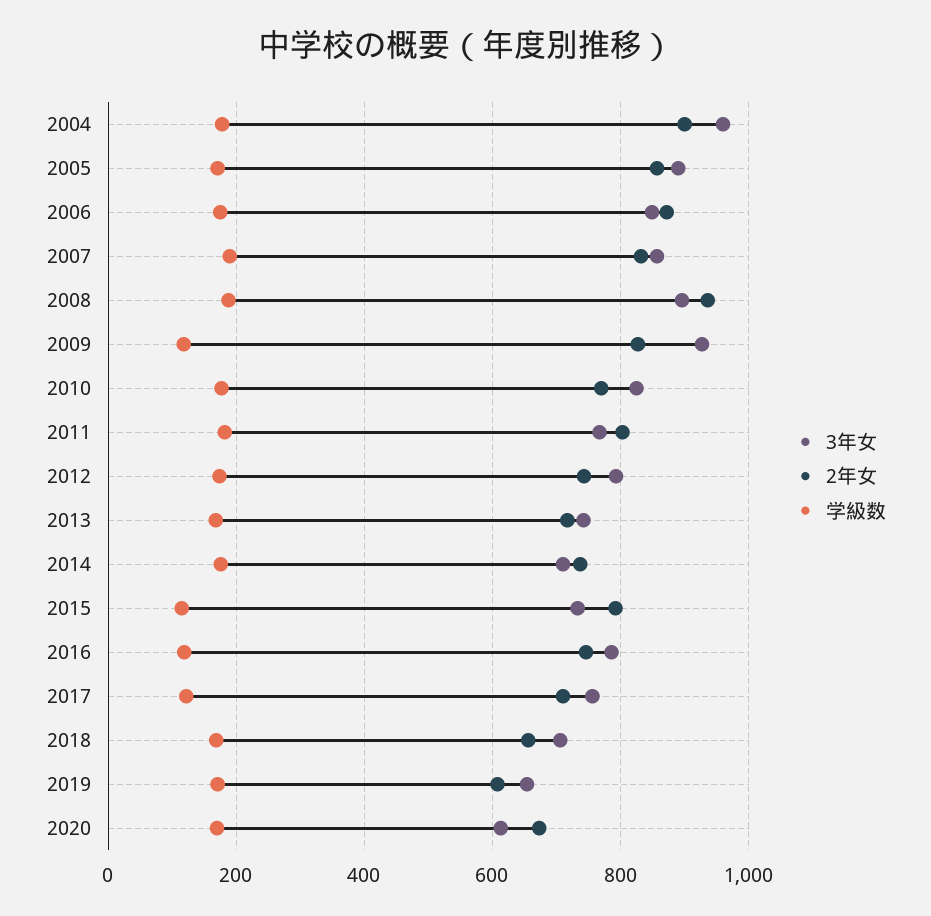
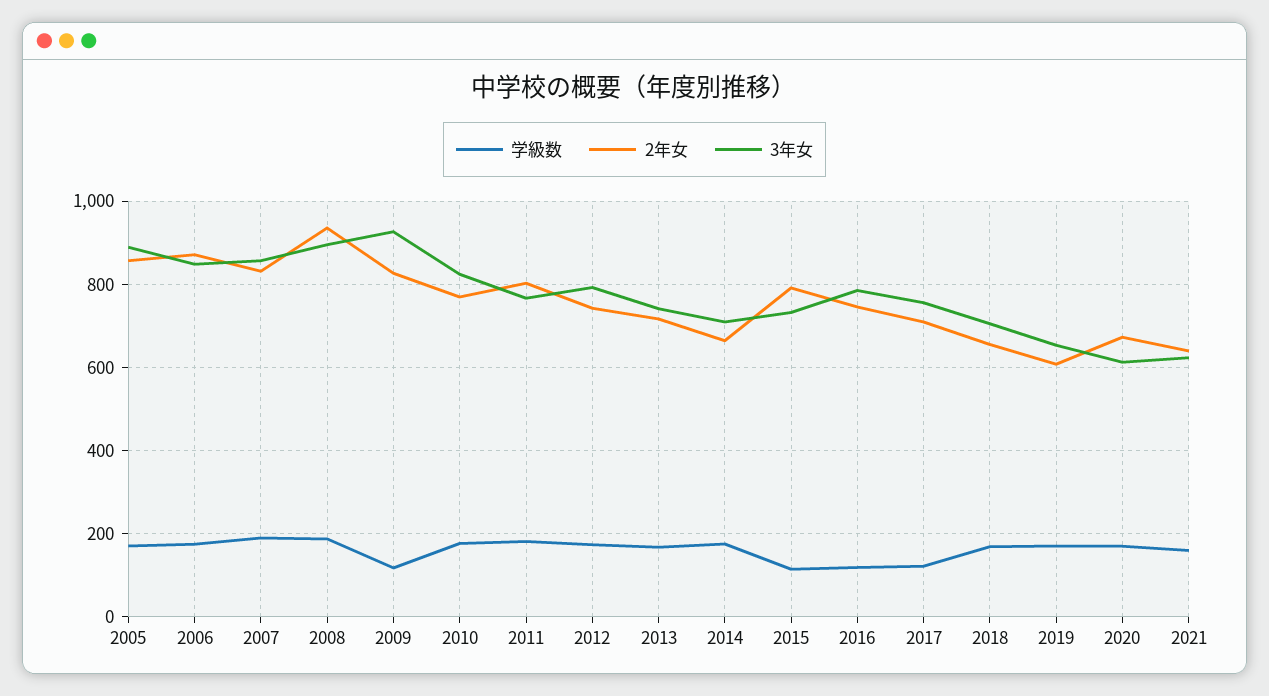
3年女, 2004: 960 -> none
2年女, 2004: 900 -> none
学級数, 2004: 180 -> none
2年女, 2014: 740 -> 660
学級数, 2021: none -> 160
2年女, 2021: none -> 640
3年女, 2021: none -> 620

